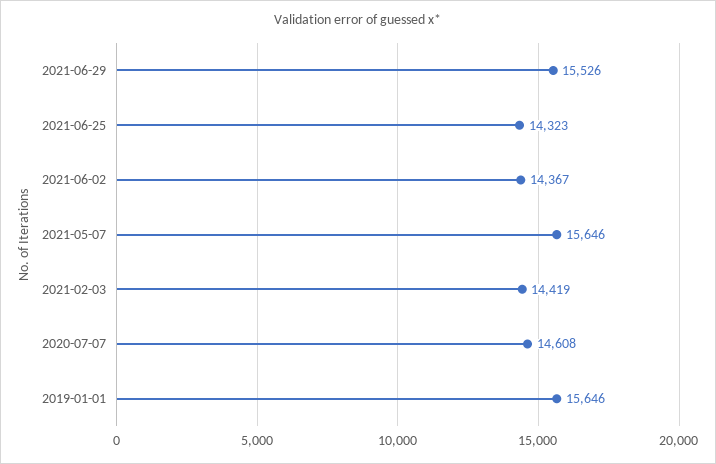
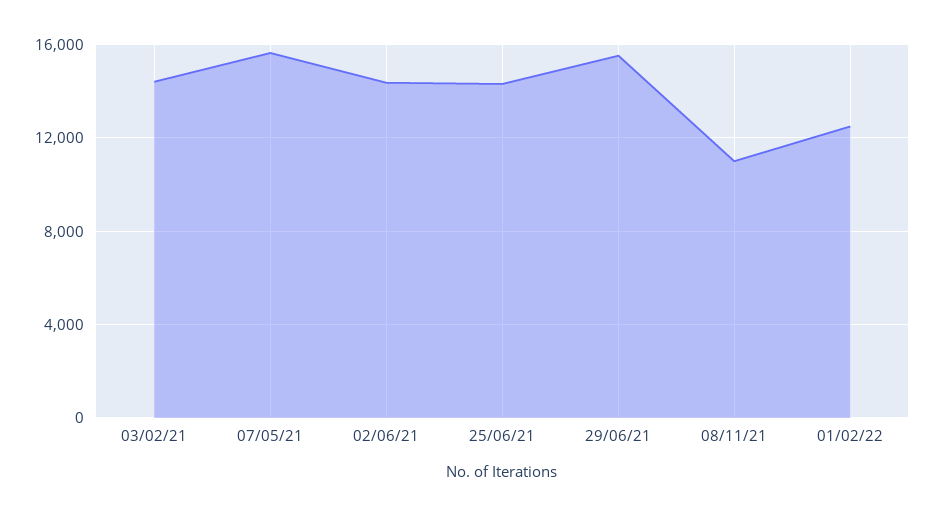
2020-07-07: 14608 -> none
2019-01-01: 15646 -> none
08/11/21: none -> 11000
01/02/22: none -> 12500

